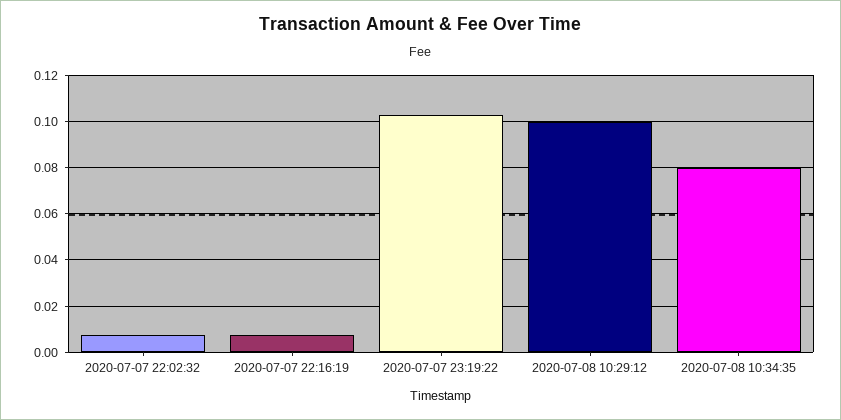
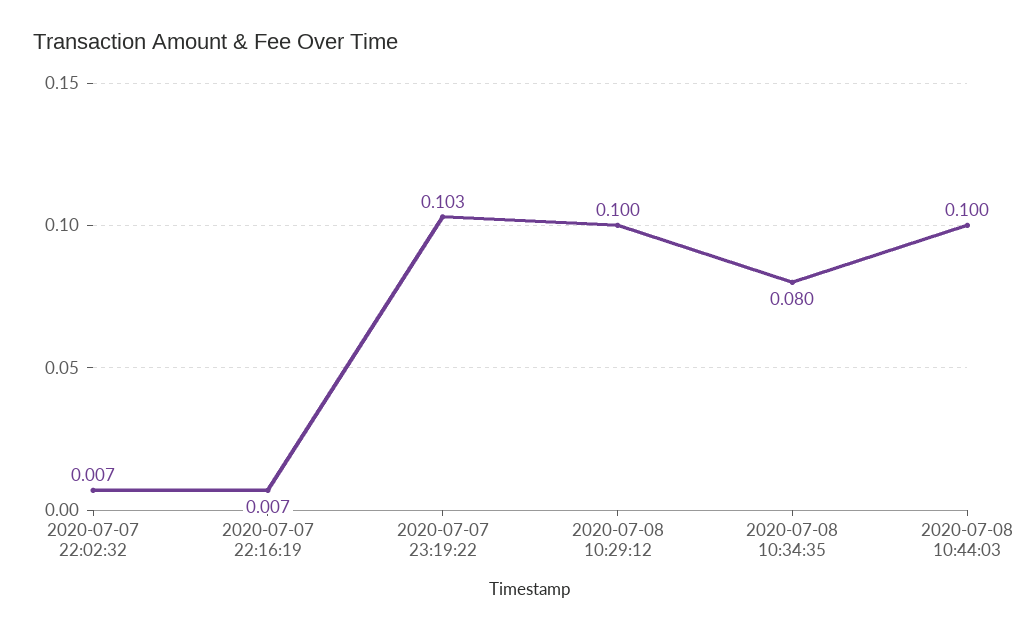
2020-07-08 10:44:03: none -> 0.1

